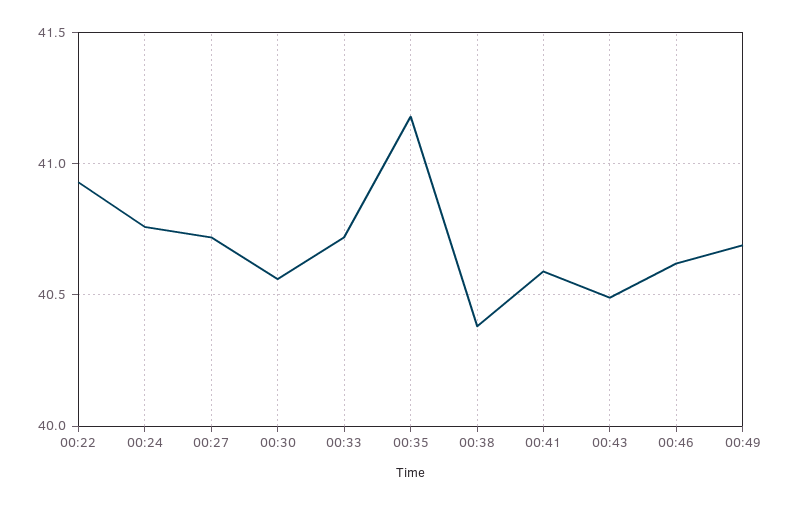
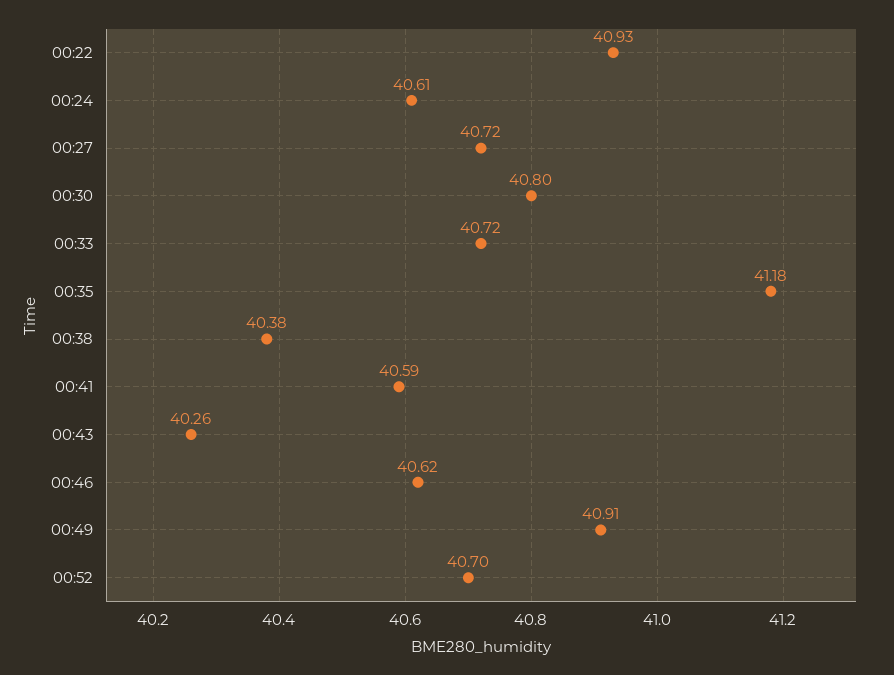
00:24: 40.75 -> 40.61
00:30: 40.55 -> 40.8
00:43: 40.5 -> 40.26
00:49: 40.7 -> 40.91
00:52: none -> 40.7

